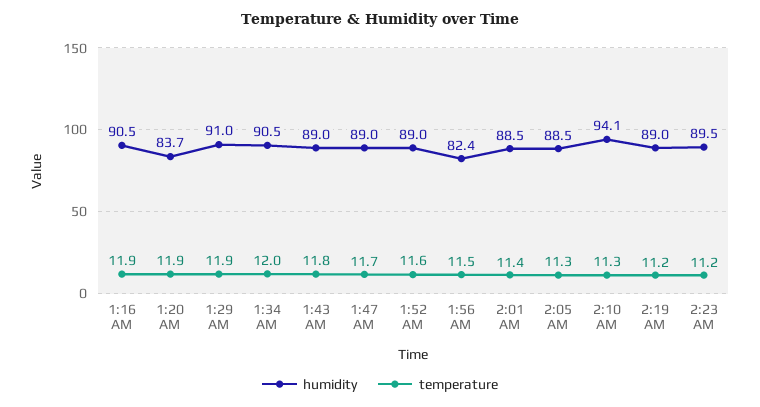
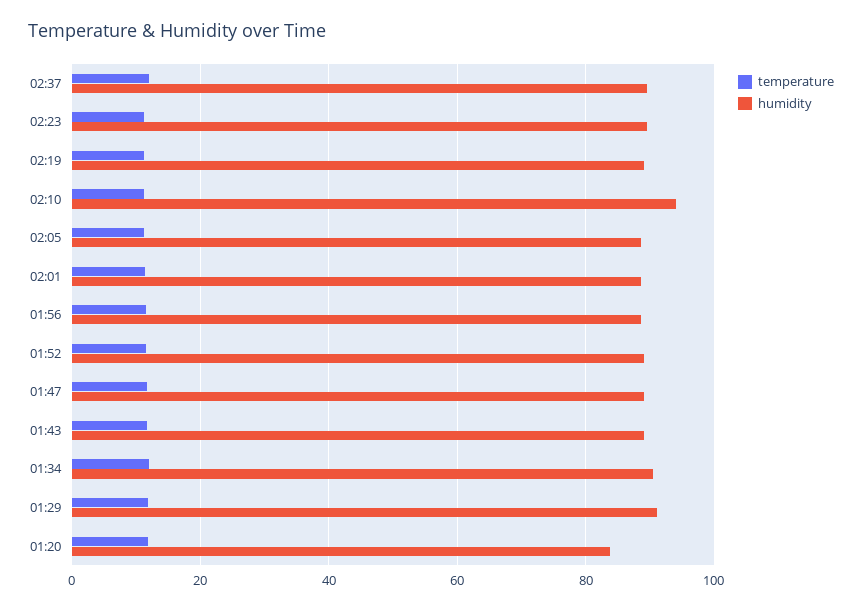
humidity, 1:16 AM: 90.5 -> none
temperature, 1:16 AM: 11.9 -> none
humidity, 1:56 AM: 82.4 -> 88
temperature, 02:37: none -> 12
humidity, 02:37: none -> 90

